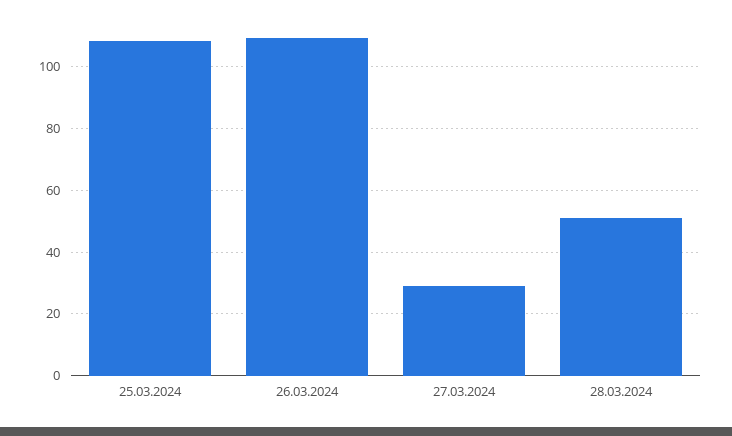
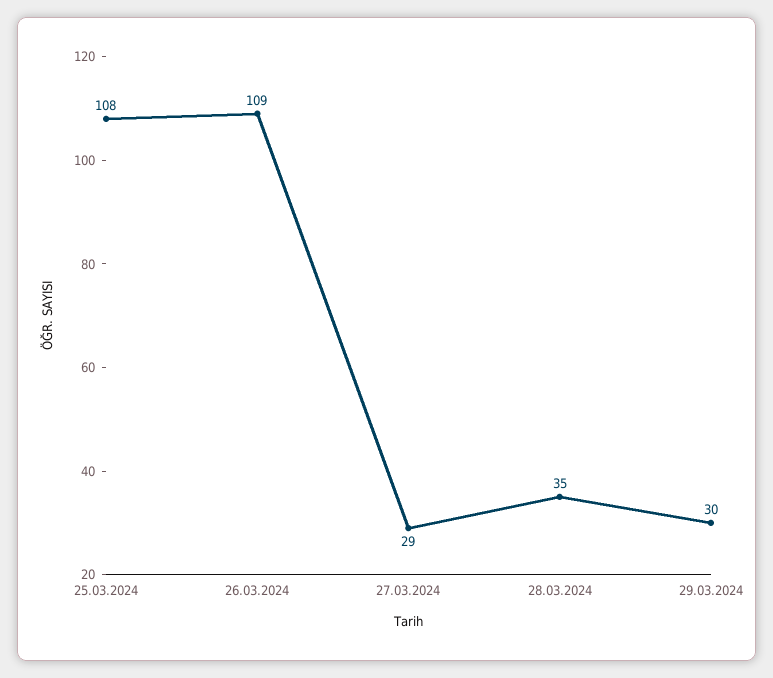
28.03.2024: 50 -> 35
29.03.2024: none -> 30

